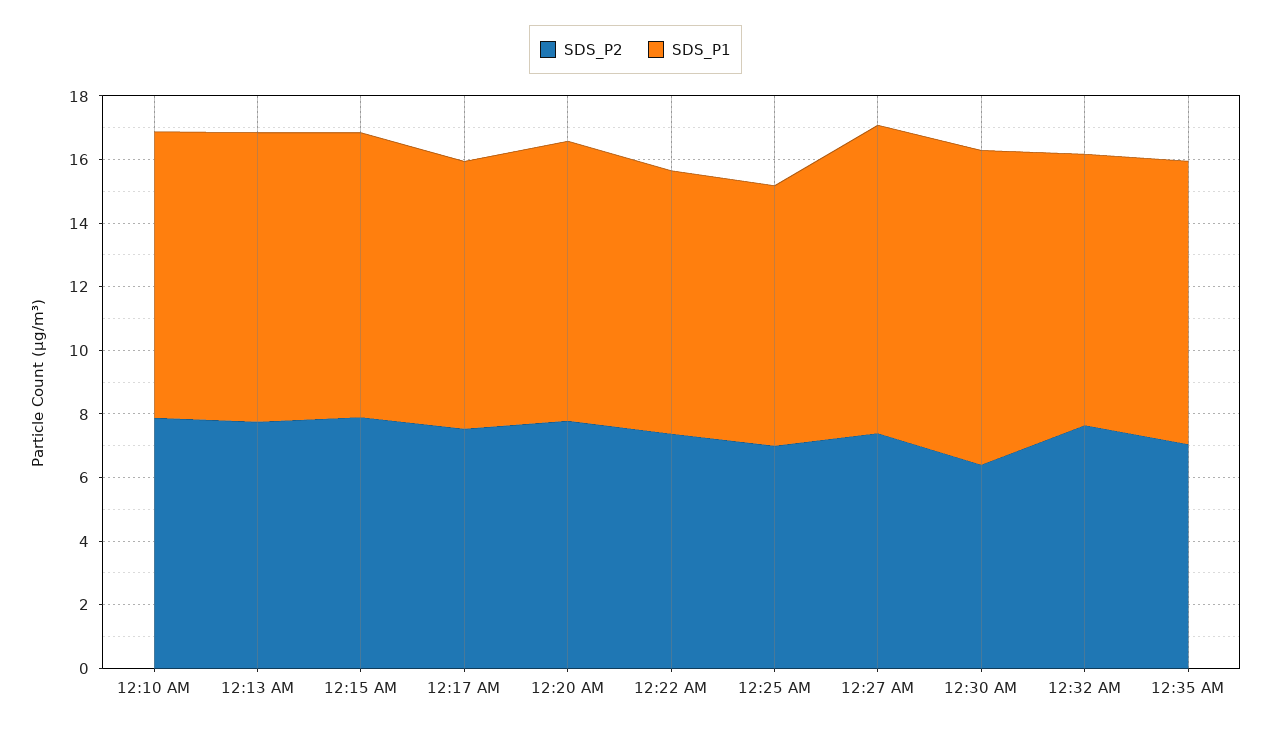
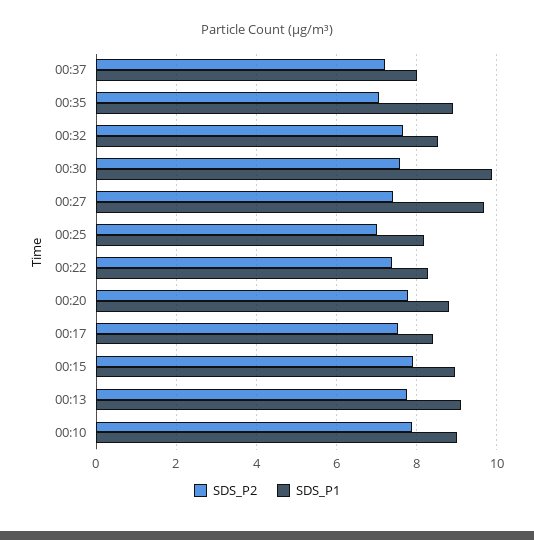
SDS_P2, 12:30 AM: 6.5 -> 7.6
SDS_P2, 00:37: none -> 7.2
SDS_P1, 00:37: none -> 8

